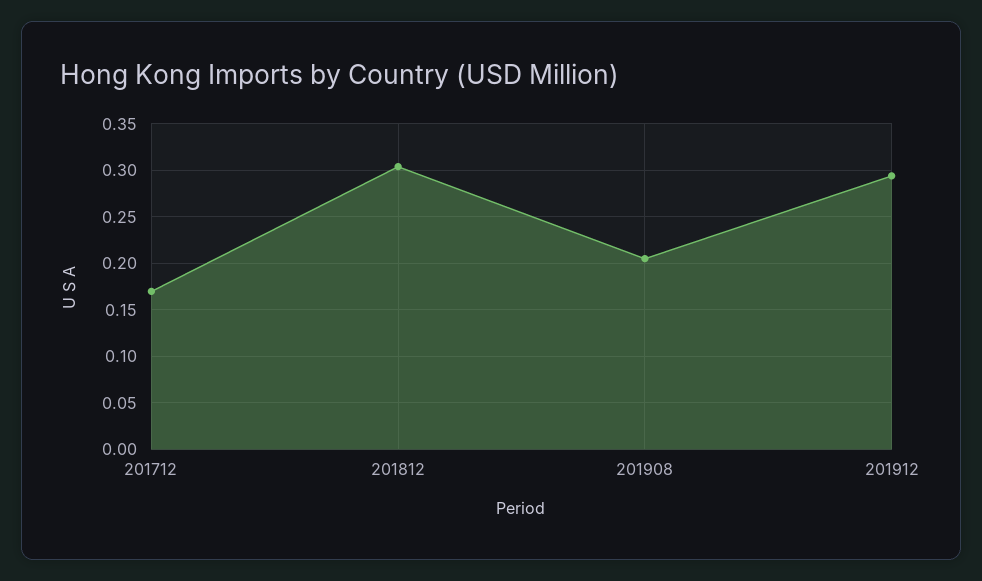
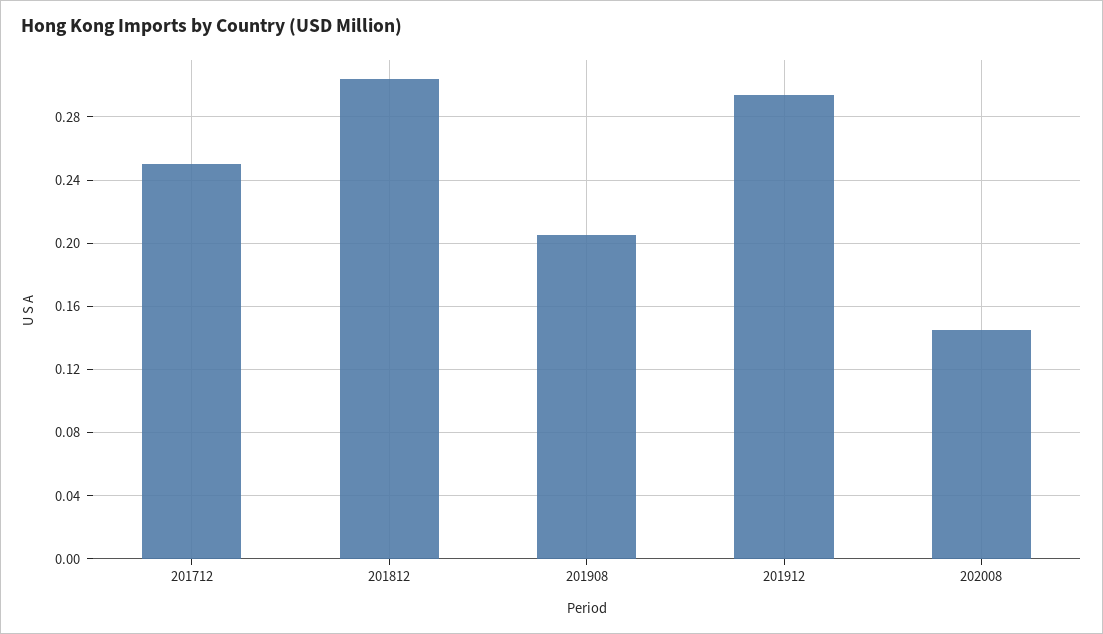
201712: 0.17 -> 0.25
202008: none -> 0.145

